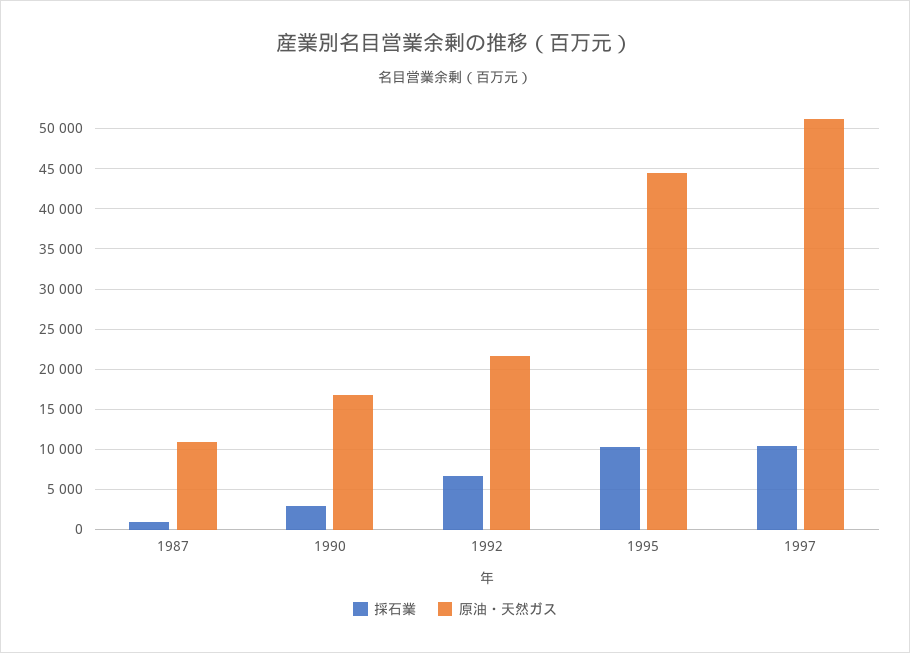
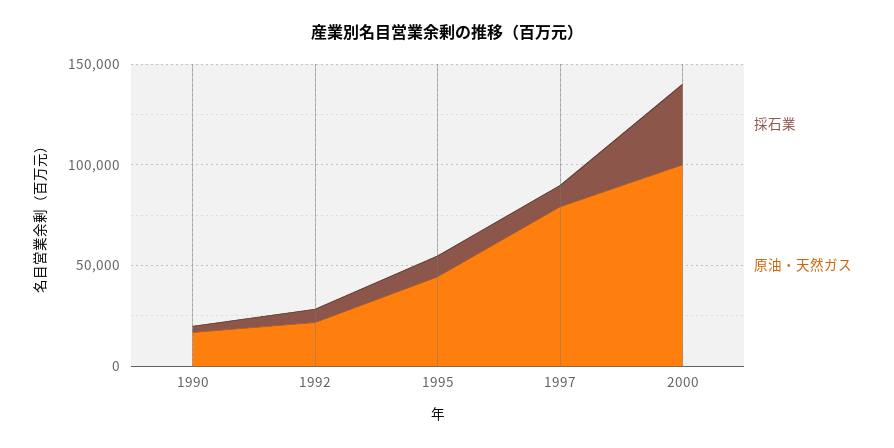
採石業, 1987: 1000 -> none
原油・天然ガス, 1987: 11000 -> none
原油・天然ガス, 1997: 51000 -> 80000
採石業, 2000: none -> 40000
原油・天然ガス, 2000: none -> 100000

